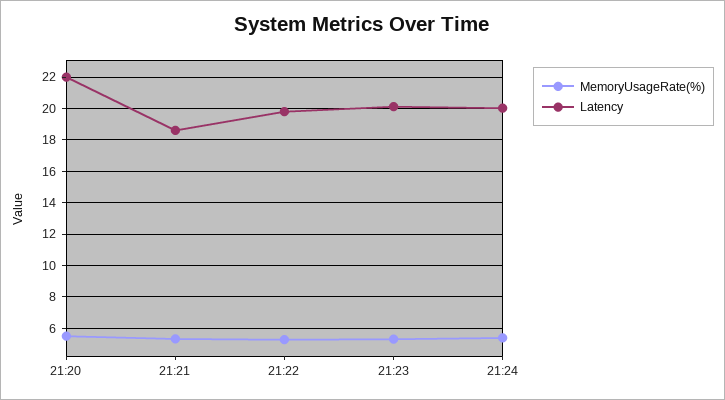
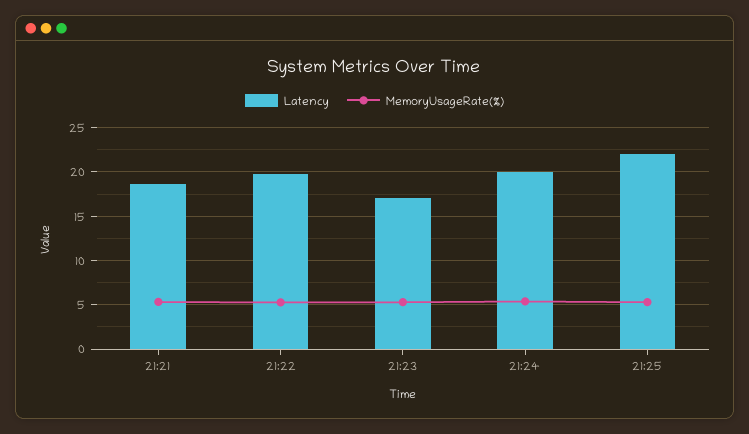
MemoryUsageRate(%), 21:20: 5.5 -> none
Latency, 21:20: 22 -> none
Latency, 21:23: 20 -> 17
Latency, 21:25: none -> 22
MemoryUsageRate(%), 21:25: none -> 5

